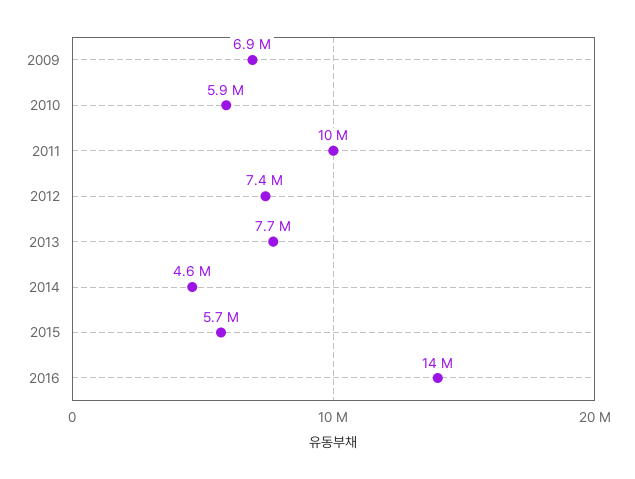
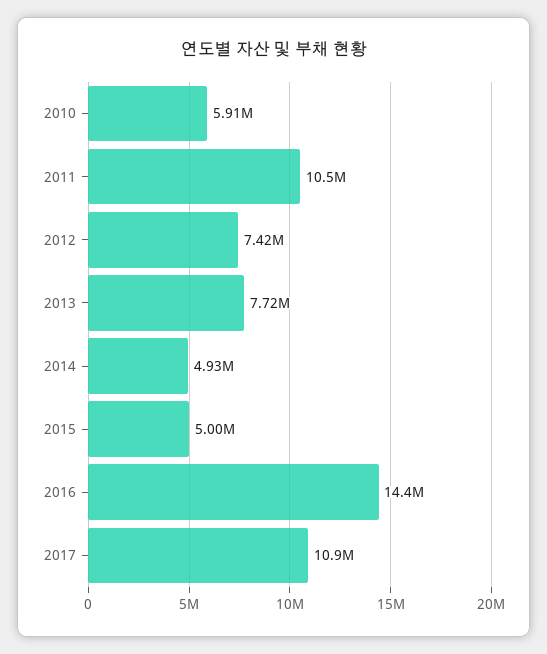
2009: 6900000 -> none
2014: 4600000 -> 4930000
2015: 5700000 -> 5000000
2017: none -> 10900000

